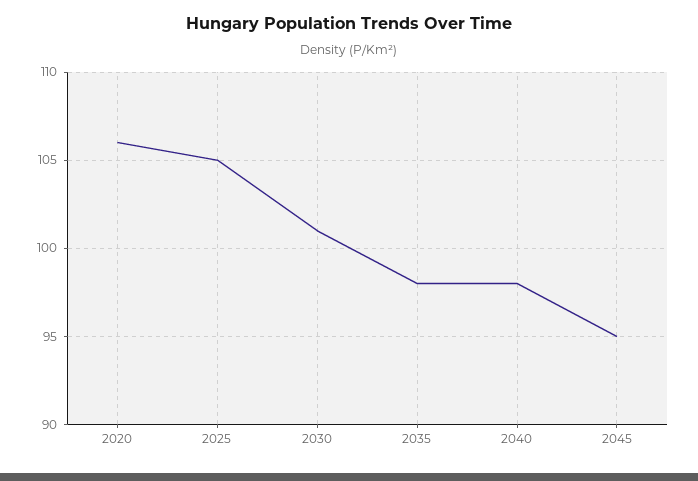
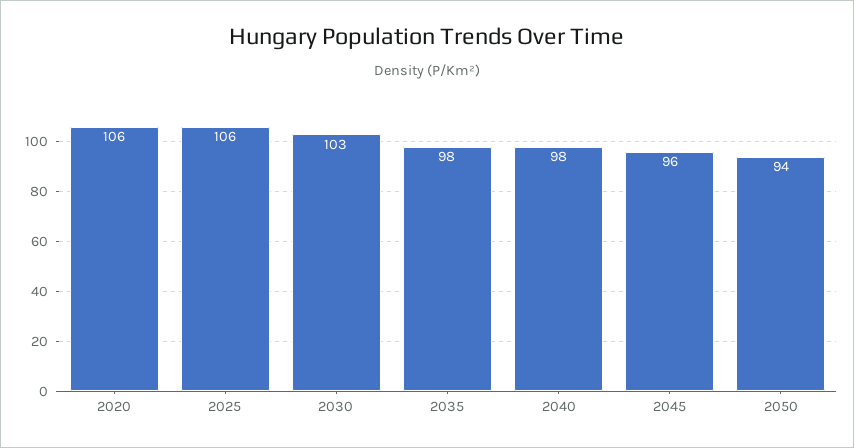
2025: 105 -> 106
2030: 101 -> 103
2045: 95 -> 96
2050: none -> 94

